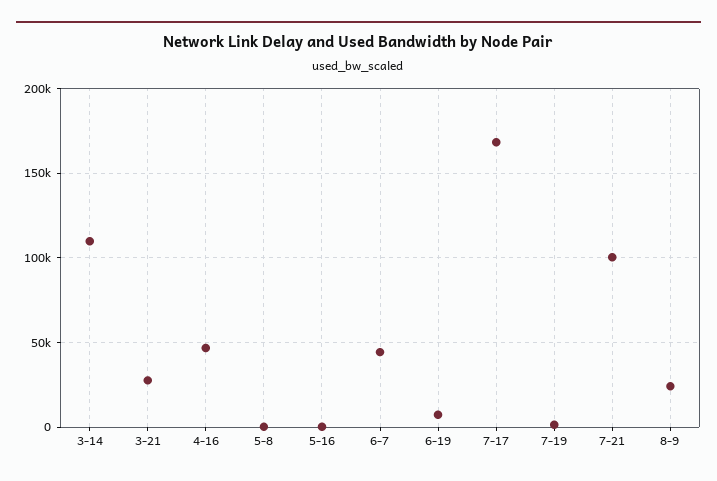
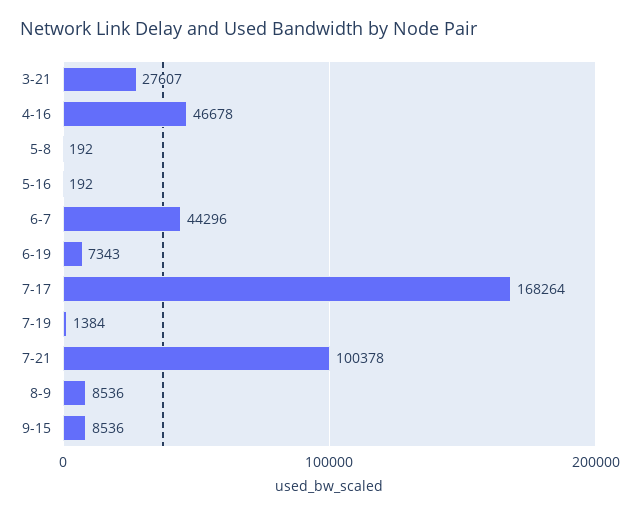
3-14: 110000 -> none
8-9: 25000 -> 8536
9-15: none -> 8536

